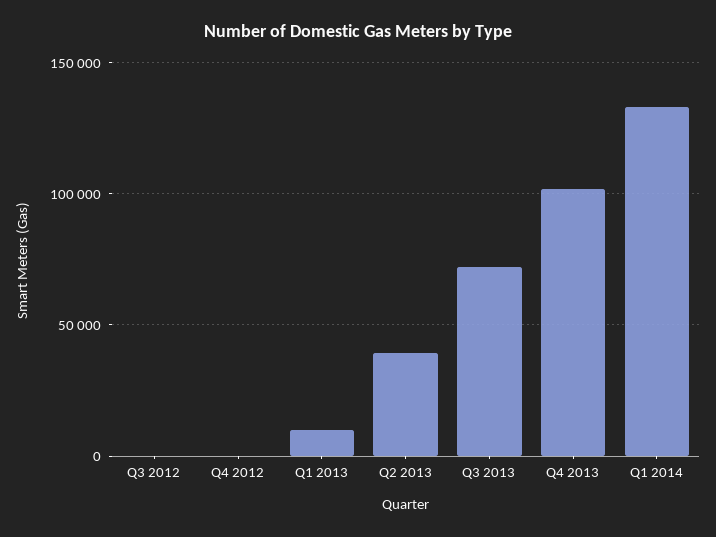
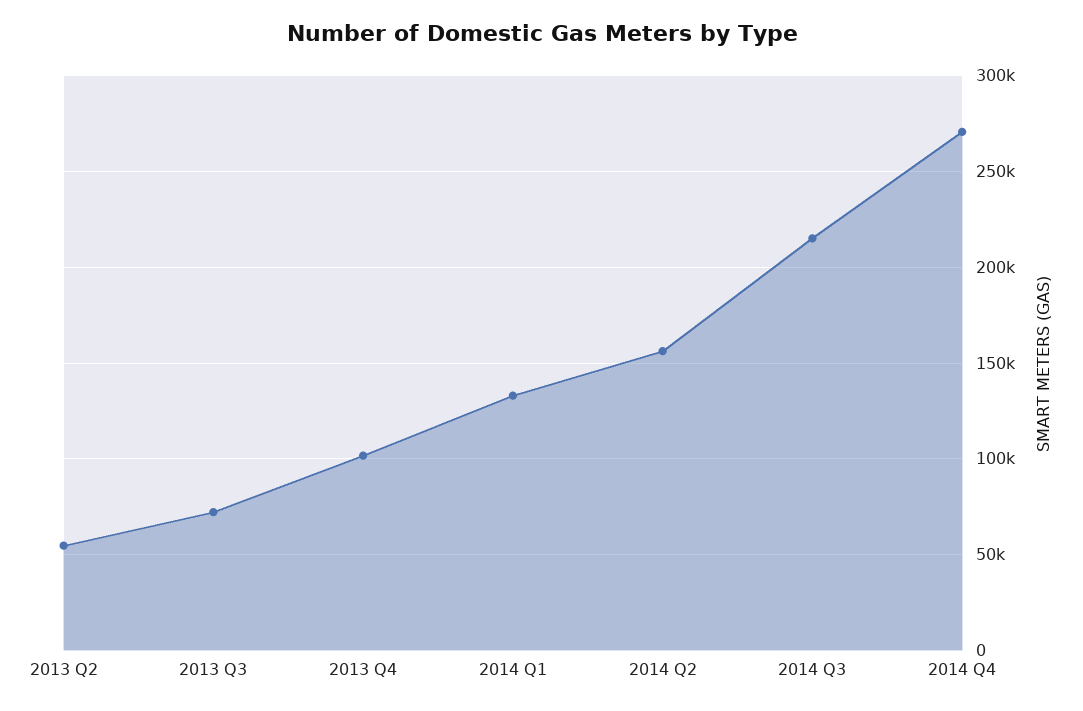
Q3 2012: 0 -> none
Q4 2012: 0 -> none
Q1 2013: 10000 -> none
Q2 2013: 40000 -> 55000
2014 Q2: none -> 155000
2014 Q3: none -> 215000
2014 Q4: none -> 270000

